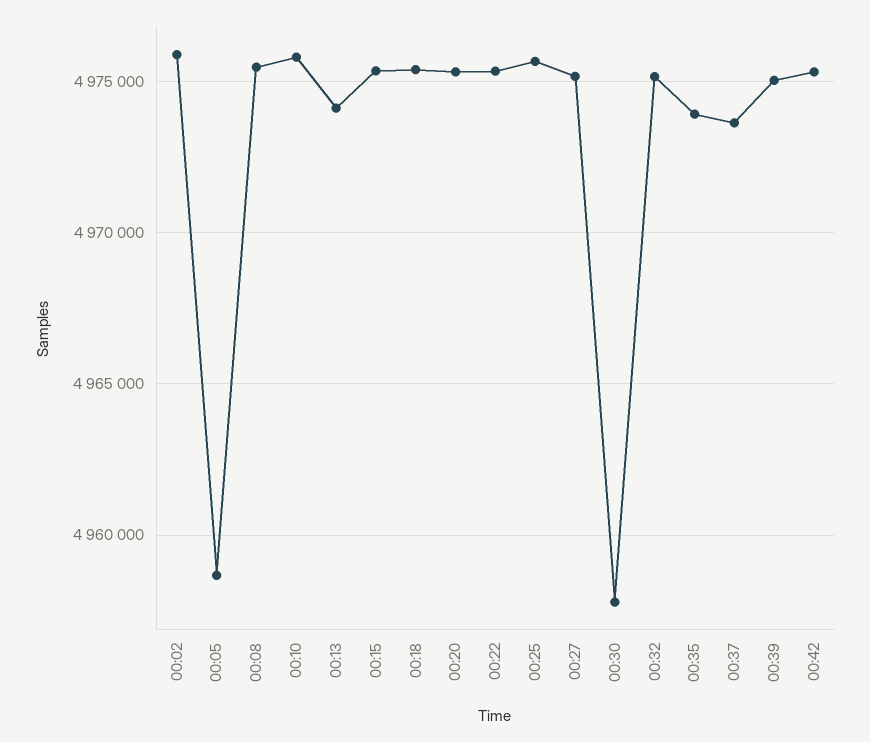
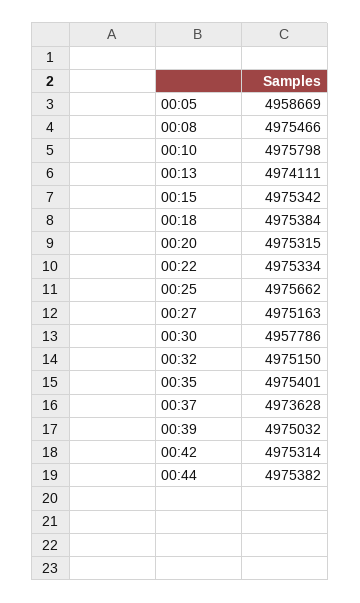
00:02: 4976000 -> none
00:35: 4974000 -> 4975401
00:44: none -> 4975382

